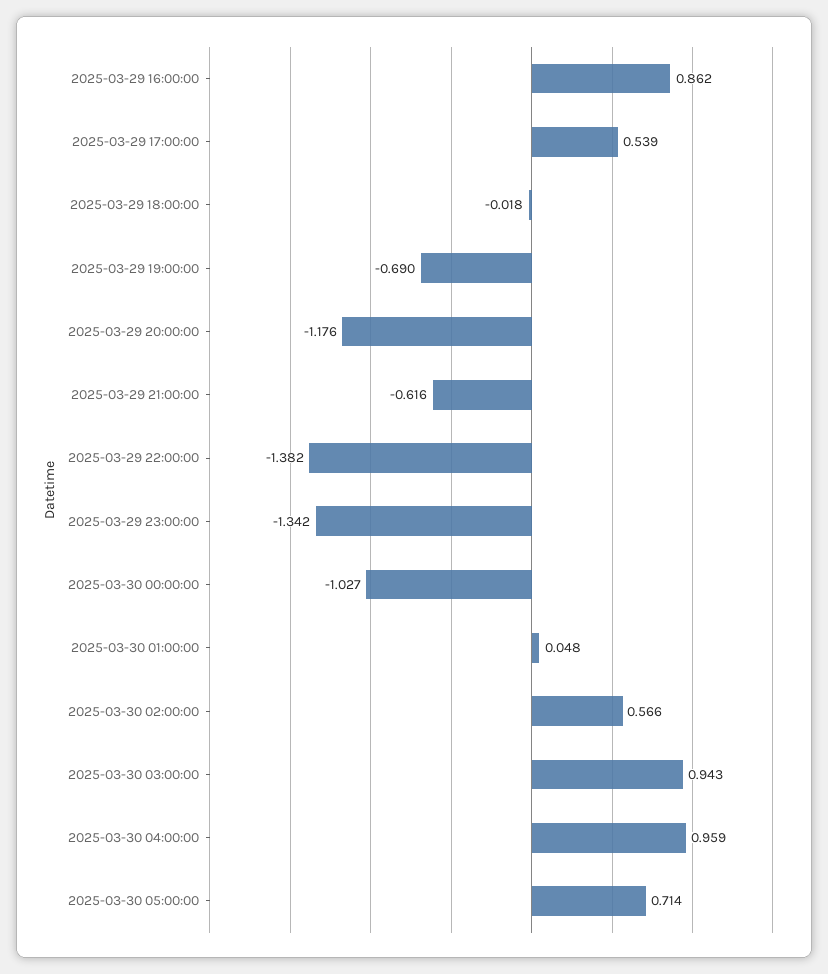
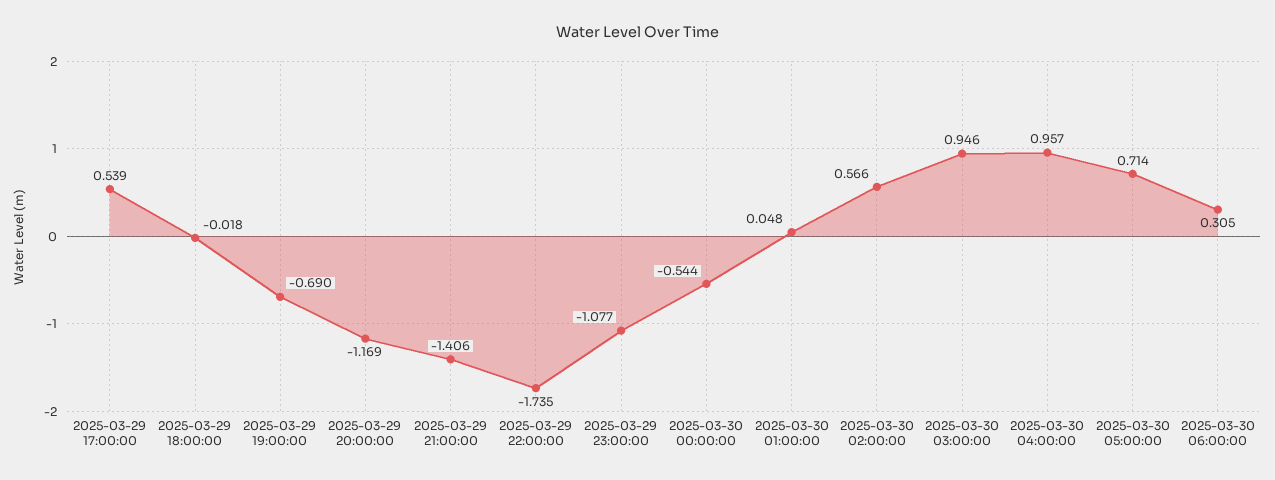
2025-03-29 16:00:00: 0.862 -> none
2025-03-29 20:00:00: -1.176 -> -1.169
2025-03-29 21:00:00: -0.616 -> -1.406
2025-03-29 22:00:00: -1.382 -> -1.735
2025-03-29 23:00:00: -1.342 -> -1.077
2025-03-30 00:00:00: -1.027 -> -0.544
2025-03-30 03:00:00: 0.943 -> 0.946
2025-03-30 04:00:00: 0.959 -> 0.957
2025-03-30 06:00:00: none -> 0.305

